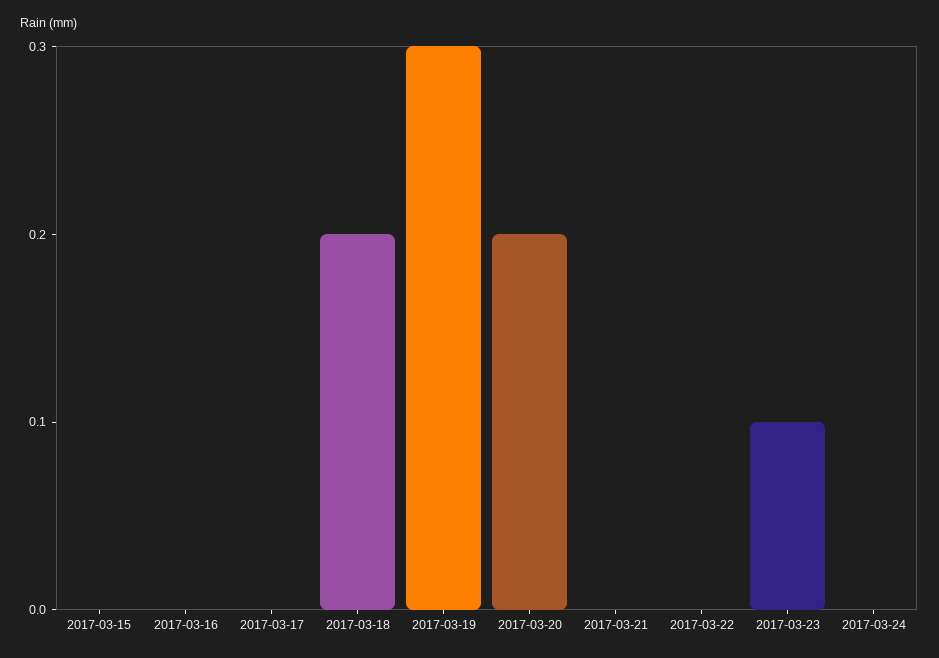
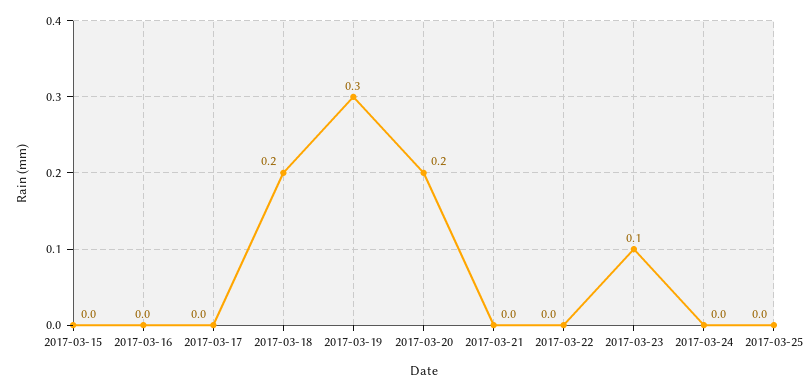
2017-03-25: none -> 0

